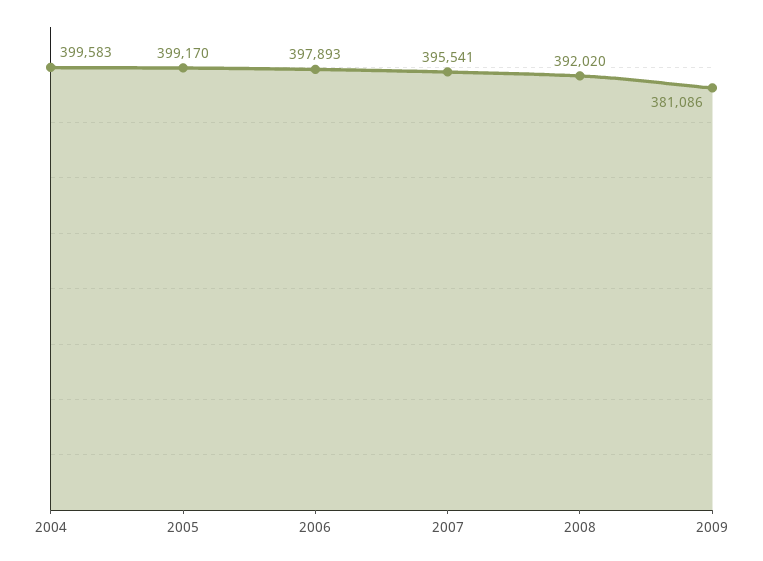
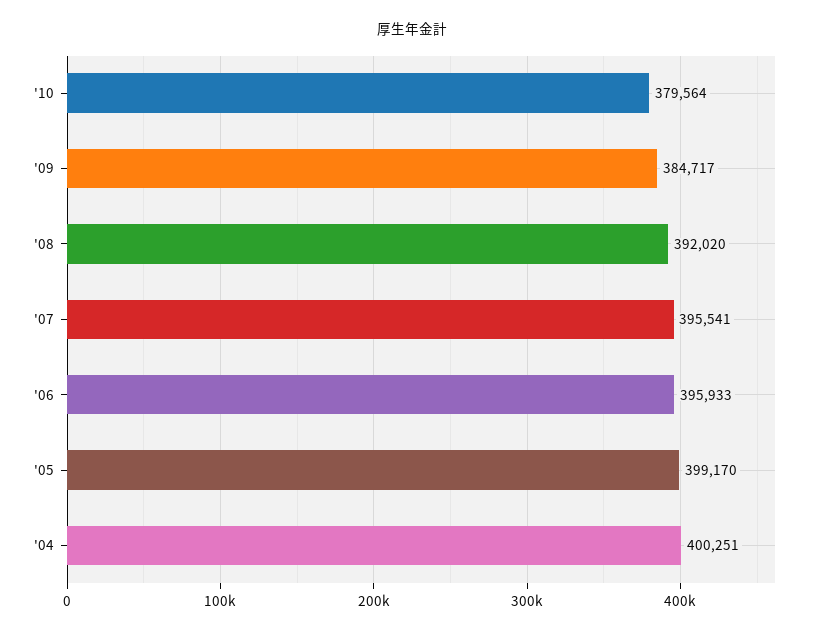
2004: 399583 -> 400251
2006: 397893 -> 395933
2009: 381086 -> 384717
'10: none -> 379564

